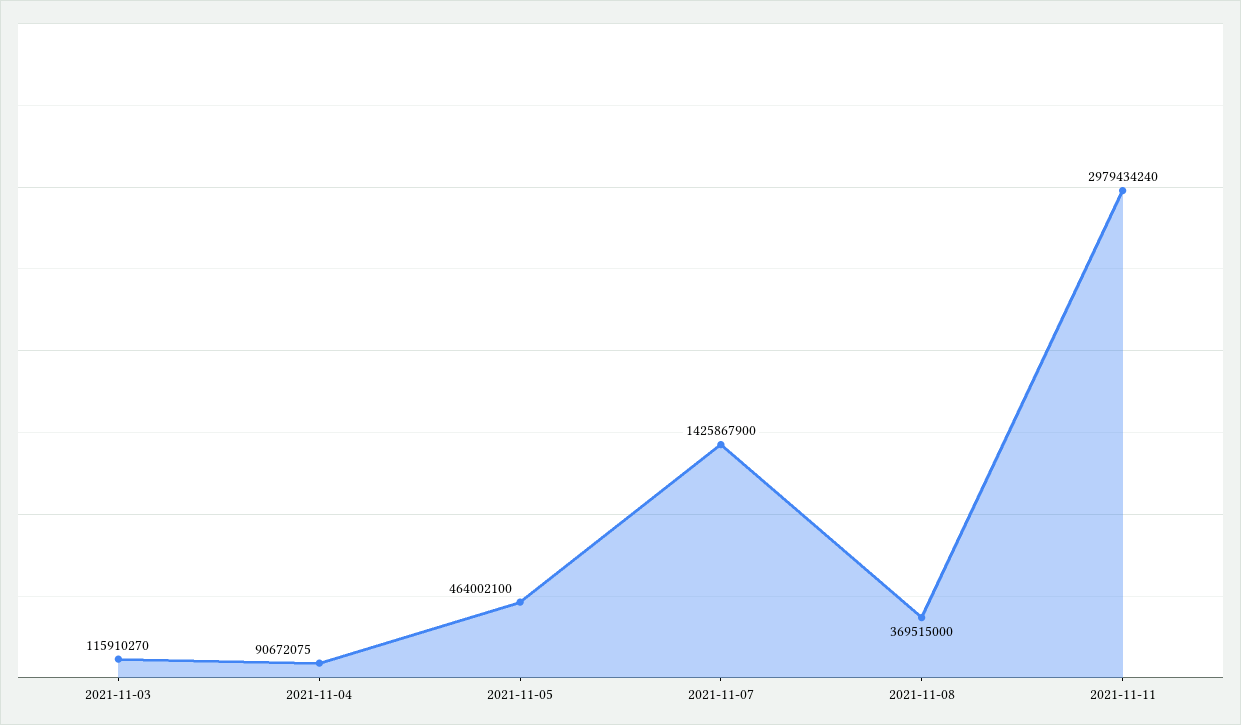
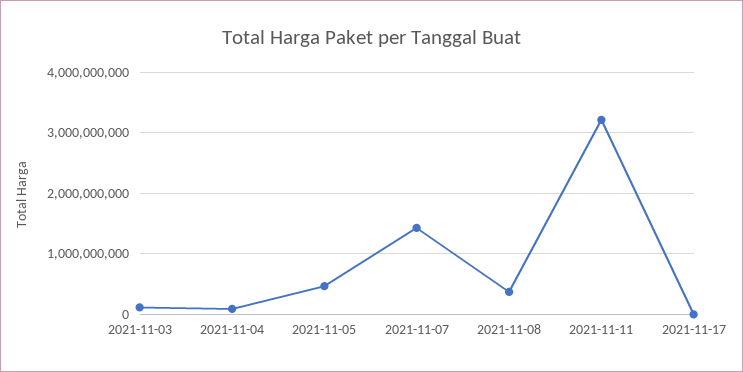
2021-11-11: 2979434240 -> 3200000000
2021-11-17: none -> 0

